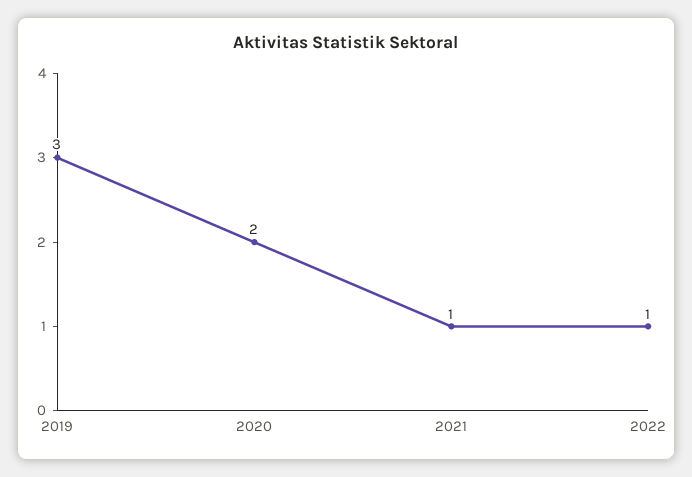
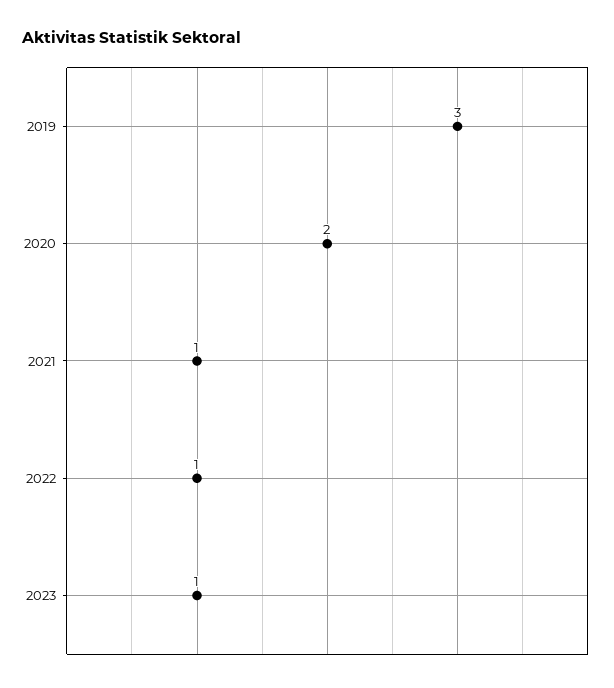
2023: none -> 1

